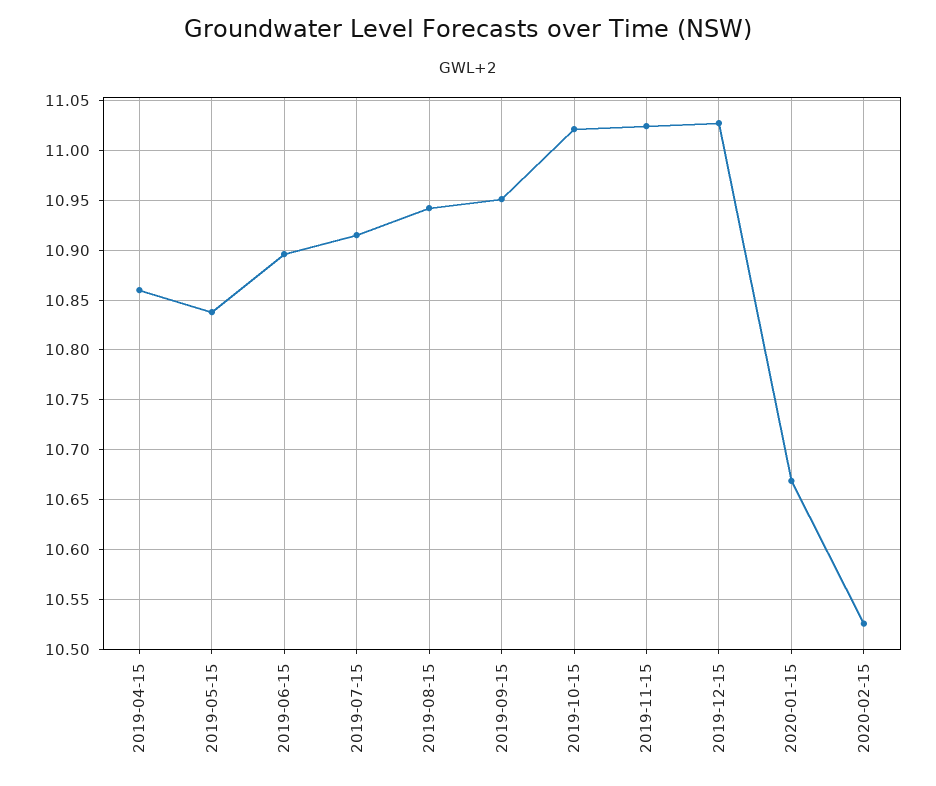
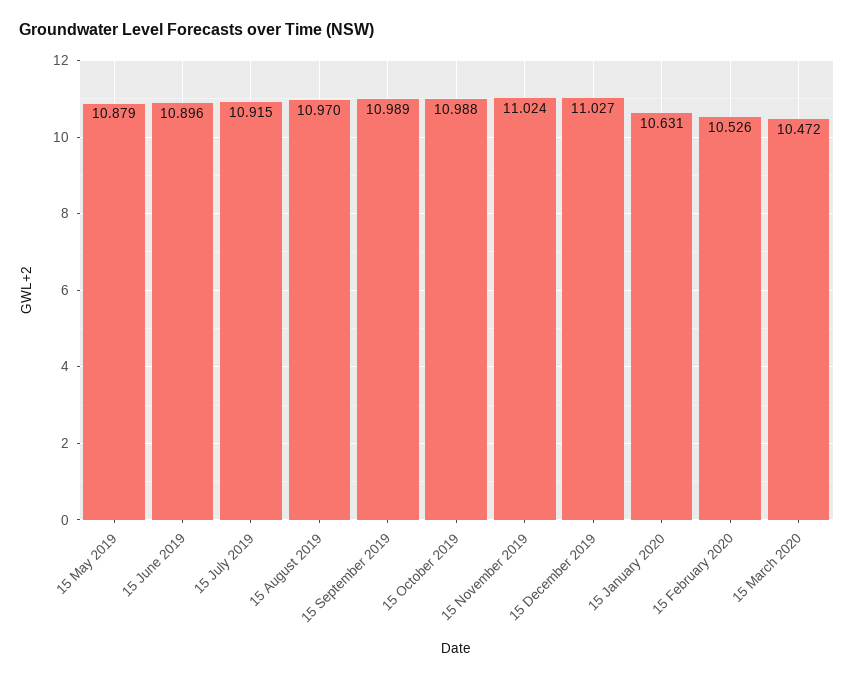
2019-04-15: 10.86 -> none
2019-05-15: 10.84 -> 10.879
2019-08-15: 10.94 -> 10.97
2019-09-15: 10.95 -> 10.989
2019-10-15: 11.02 -> 10.988
2020-01-15: 10.67 -> 10.631
15 March 2020: none -> 10.472

